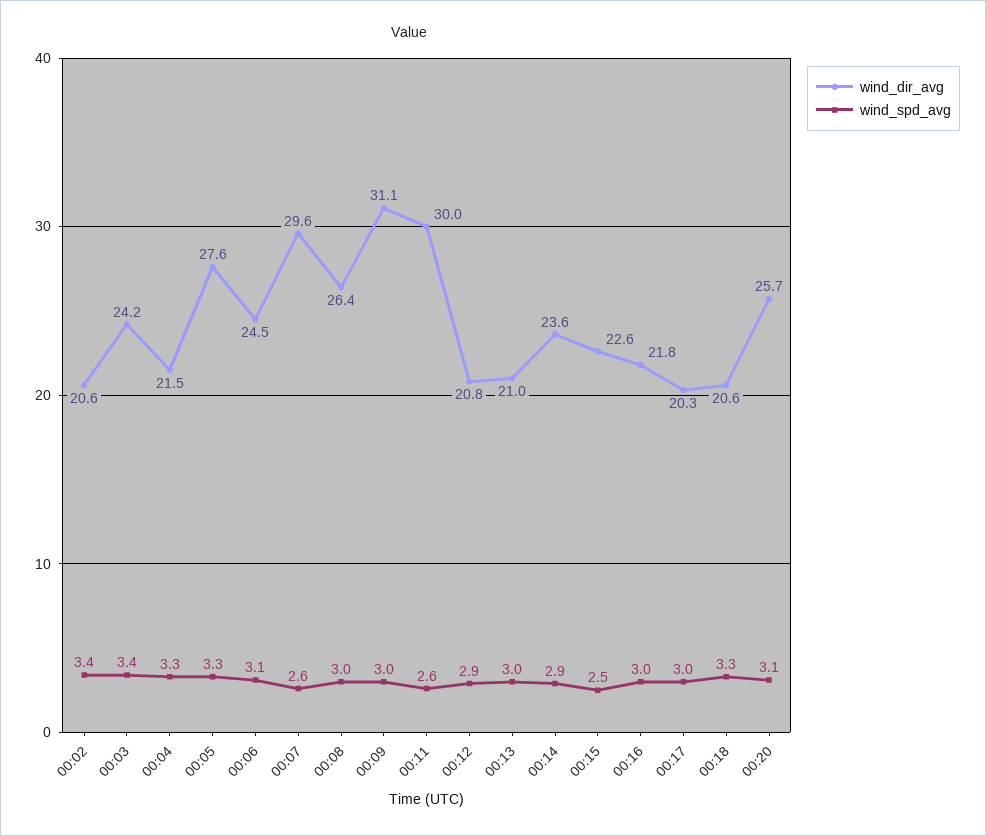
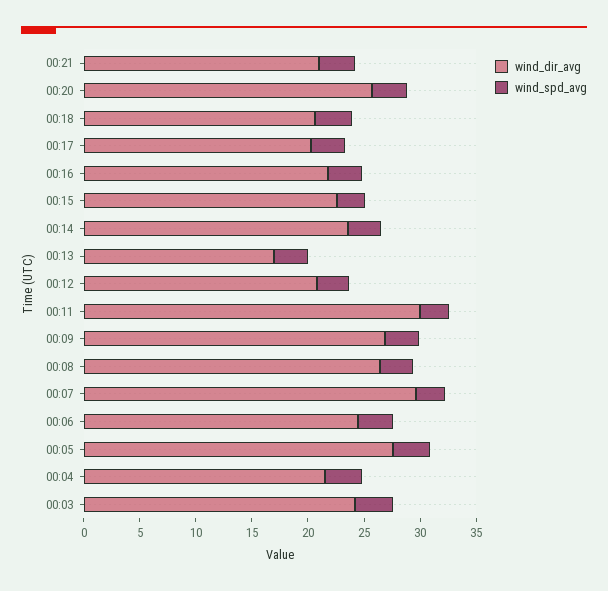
wind_dir_avg, 00:02: 20.6 -> none
wind_spd_avg, 00:02: 3.4 -> none
wind_dir_avg, 00:09: 31.1 -> 27
wind_dir_avg, 00:13: 21 -> 17
wind_dir_avg, 00:21: none -> 21
wind_spd_avg, 00:21: none -> 3

